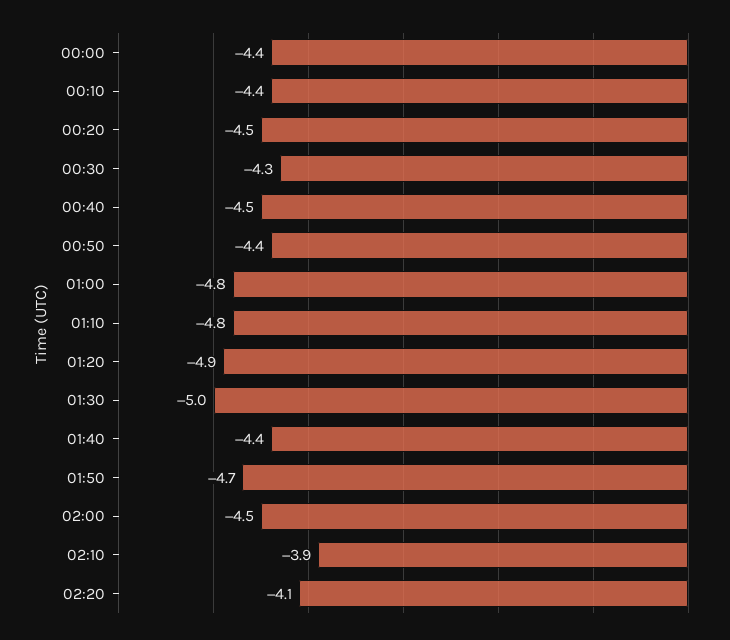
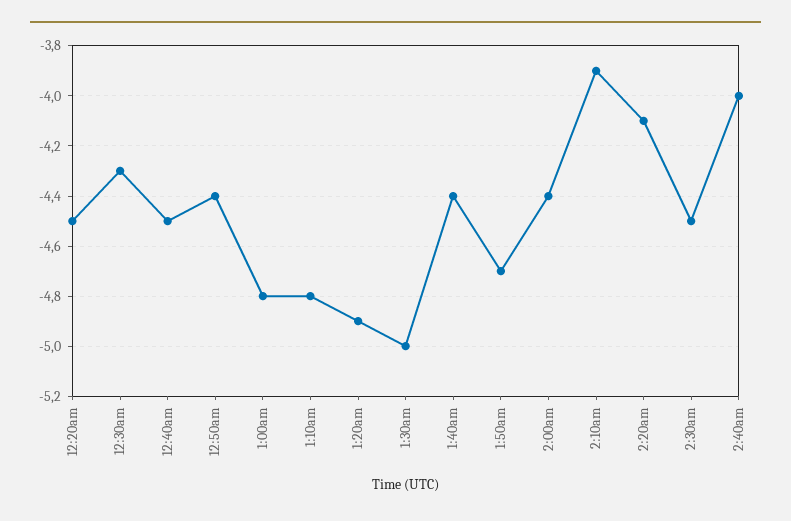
00:00: -4.4 -> none
00:10: -4.4 -> none
02:00: -4.5 -> -4.4
2:30am: none -> -4.5
2:40am: none -> -4

